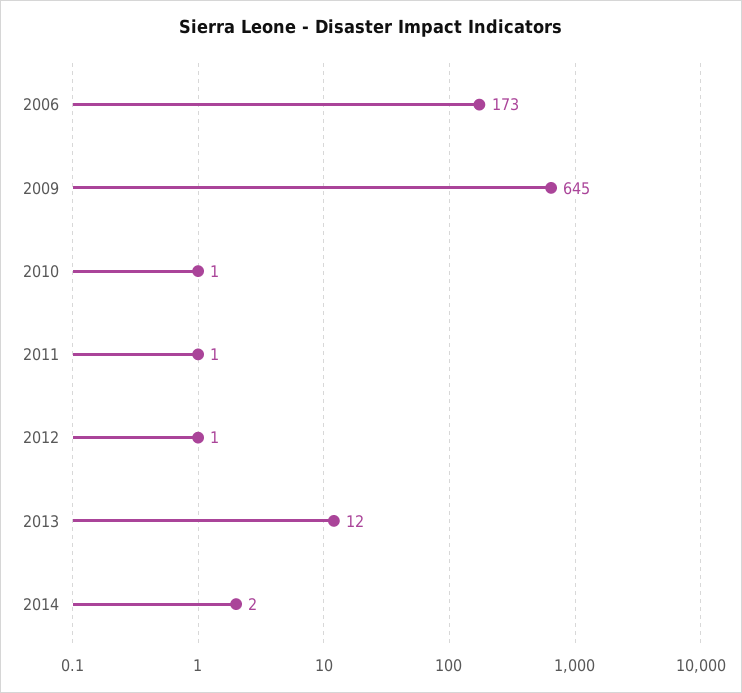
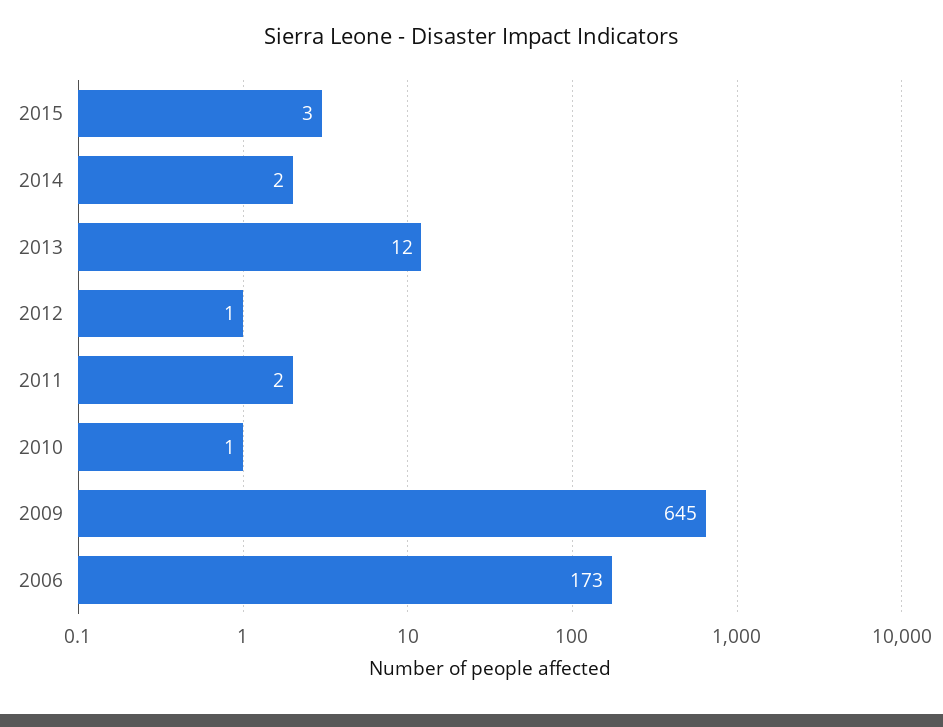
2011: 1 -> 2
2015: none -> 3

